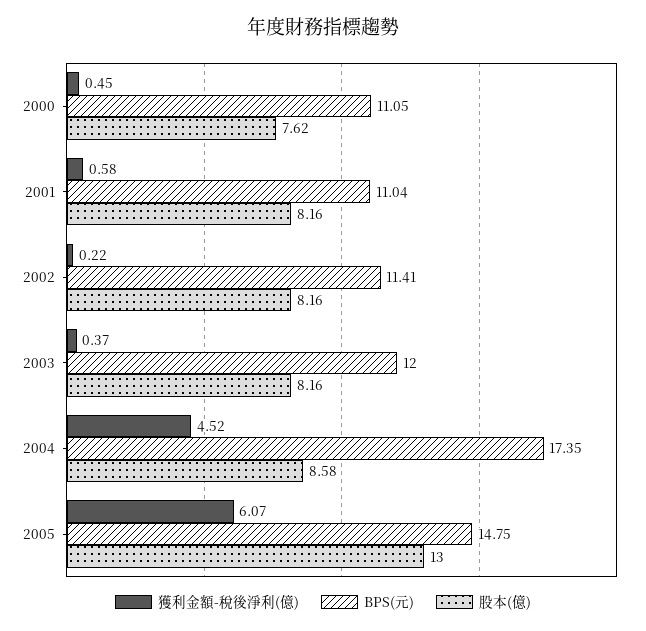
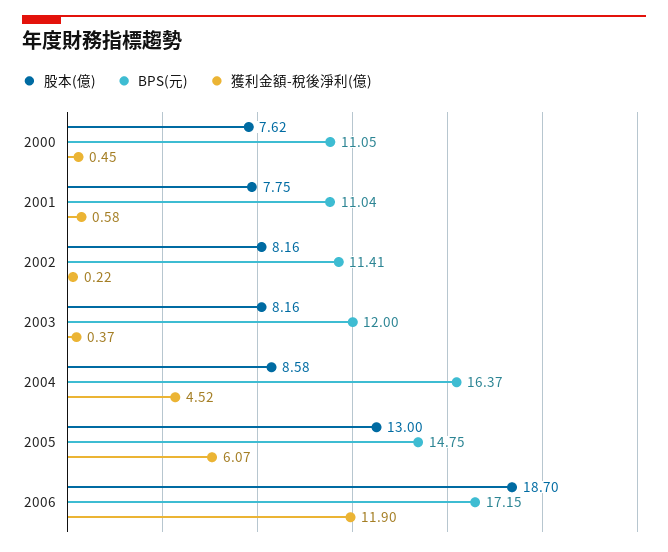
股本(億), 2001: 8.16 -> 7.75
BPS(元), 2004: 17.35 -> 16.37
股本(億), 2006: none -> 18.7
BPS(元), 2006: none -> 17.15
獲利金額-稅後淨利(億), 2006: none -> 11.9

